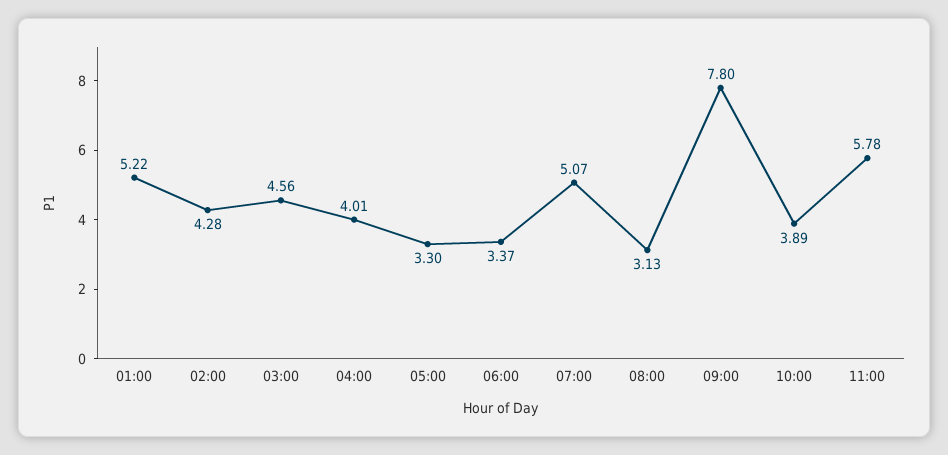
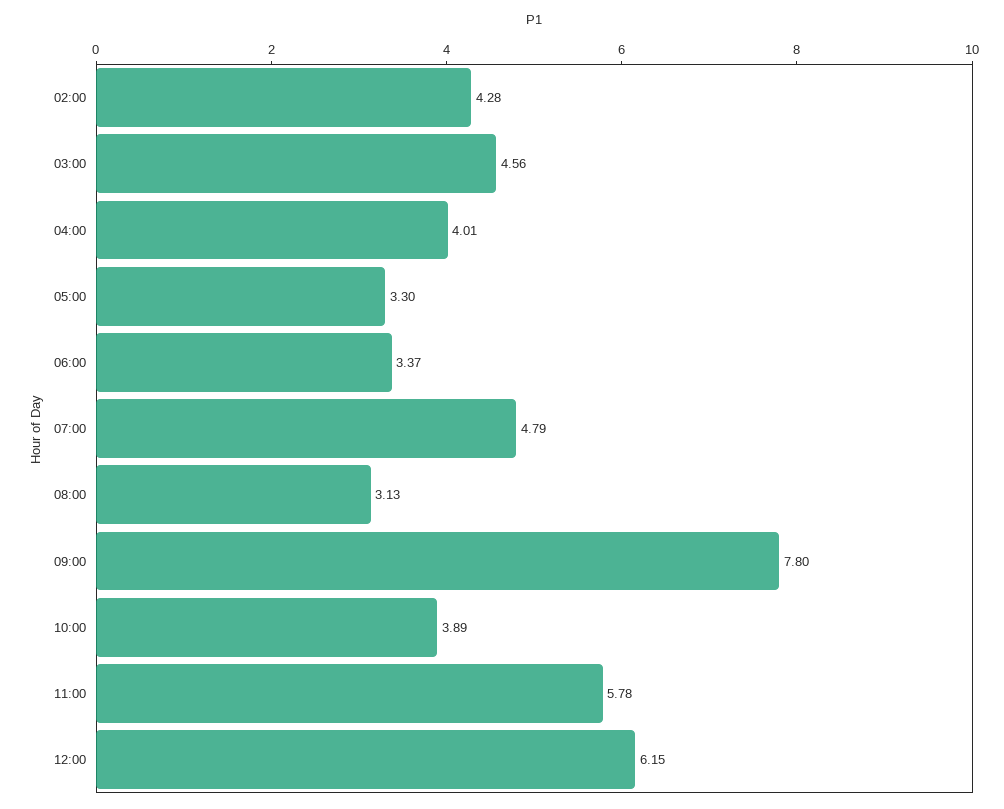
01:00: 5.22 -> none
07:00: 5.07 -> 4.79
12:00: none -> 6.15

